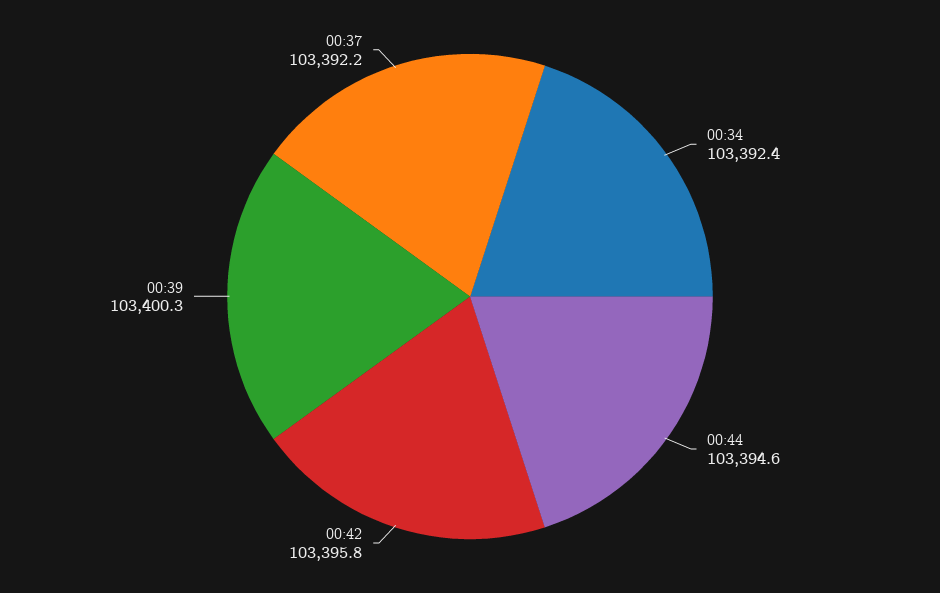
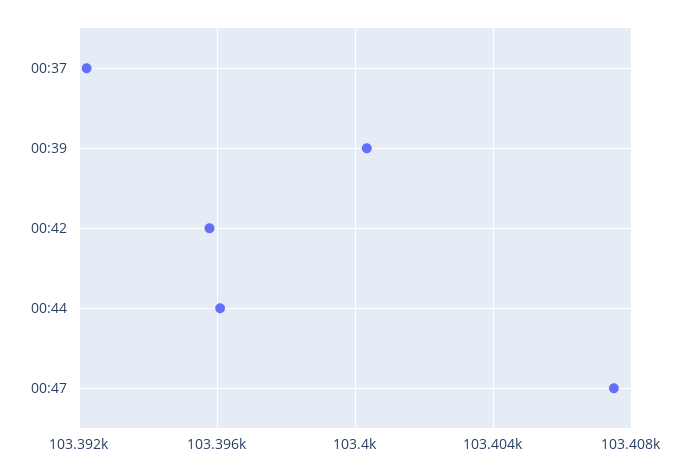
00:34: 103392.4 -> none
00:44: 103394.6 -> 103396
00:47: none -> 103407.5

